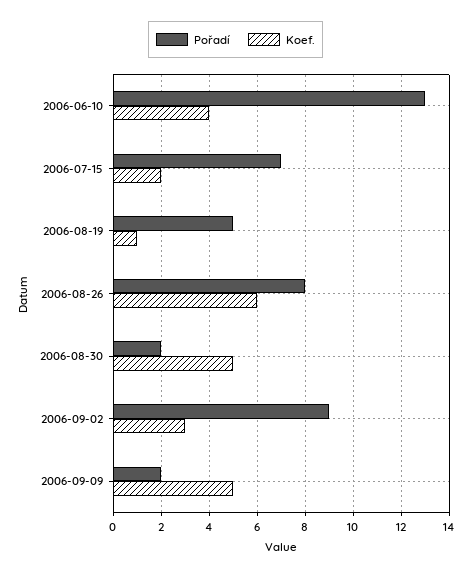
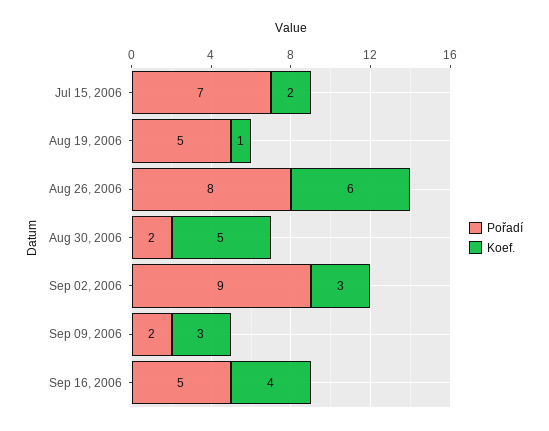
Pořadí, 2006-06-10: 13 -> none
Koef., 2006-06-10: 4 -> none
Koef., 2006-09-09: 5 -> 3
Pořadí, Sep 16, 2006: none -> 5
Koef., Sep 16, 2006: none -> 4

